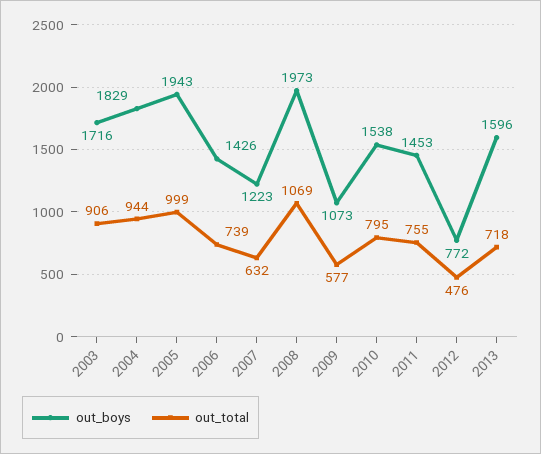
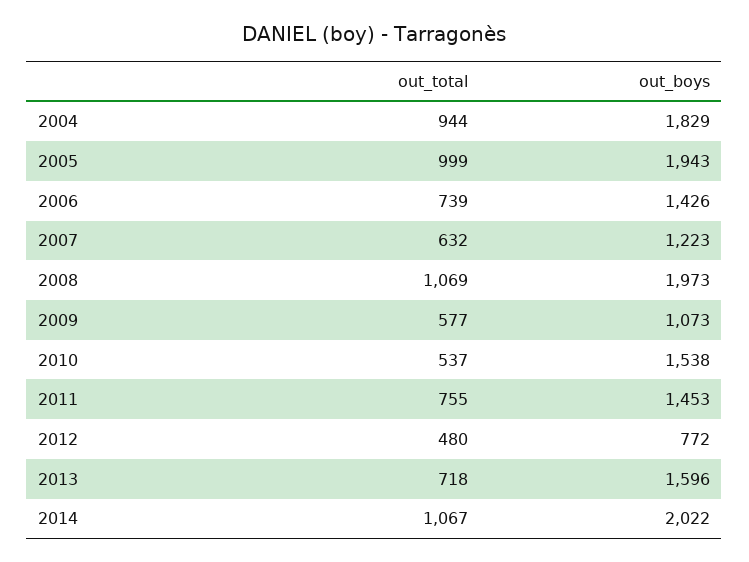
out_boys, 2003: 1716 -> none
out_total, 2003: 906 -> none
out_total, 2010: 795 -> 537
out_total, 2012: 476 -> 480
out_total, 2014: none -> 1067
out_boys, 2014: none -> 2022

